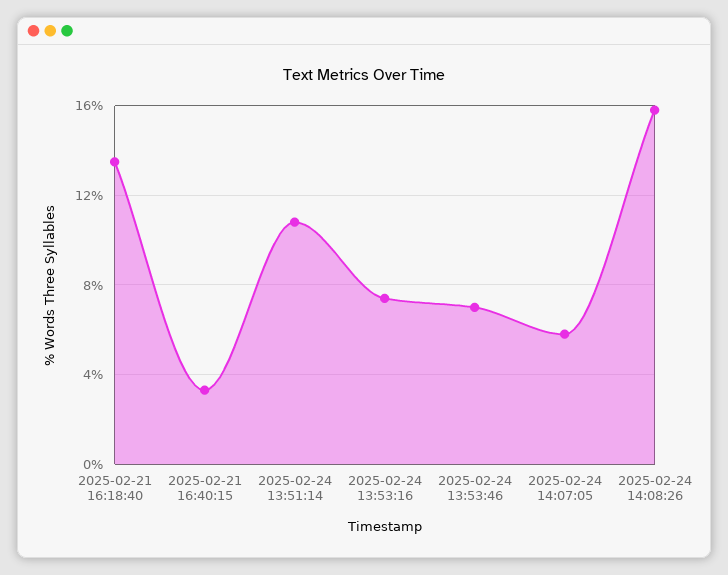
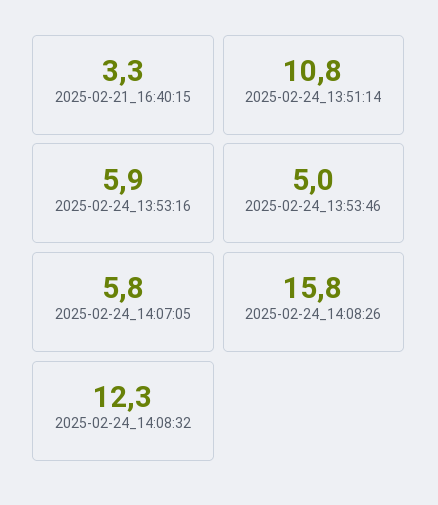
2025-02-21 16:18:40: 13.5 -> none
2025-02-24 13:53:16: 7.5 -> 5.9
2025-02-24 13:53:46: 7 -> 5
2025-02-24_14:08:32: none -> 12.3

